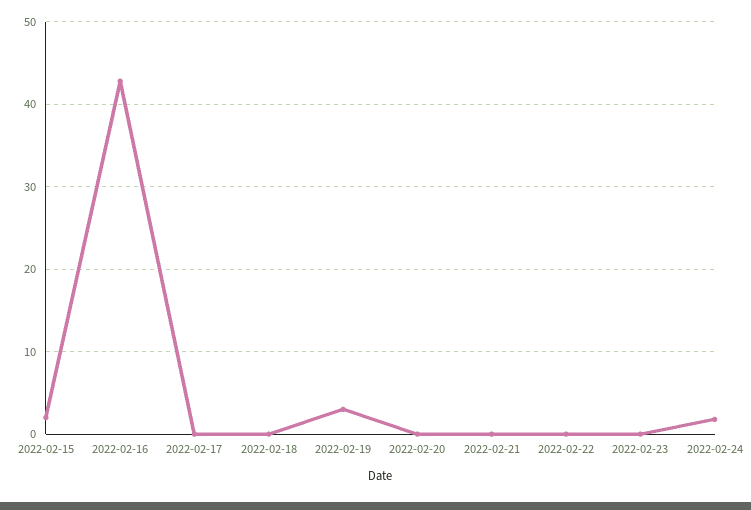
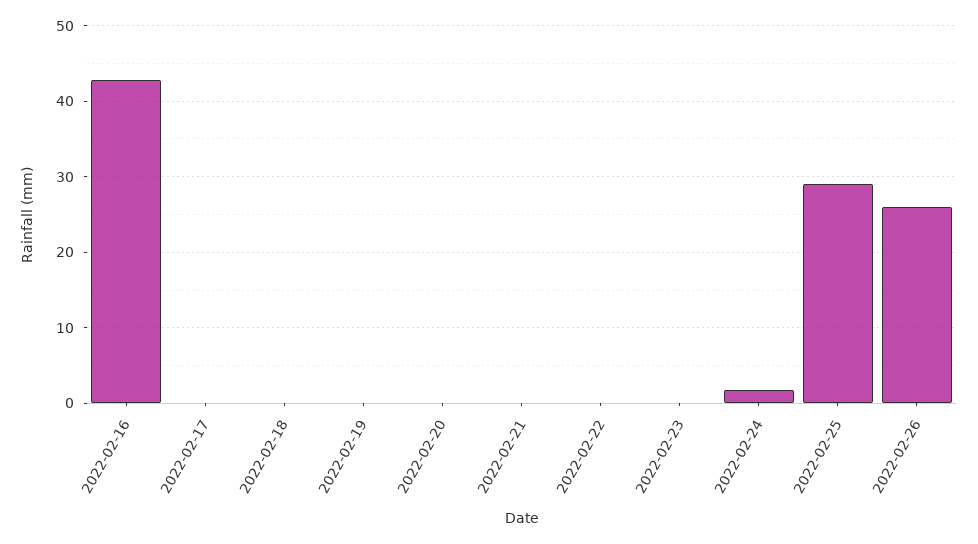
2022-02-15: 2 -> none
2022-02-19: 3 -> 0
2022-02-25: none -> 29
2022-02-26: none -> 26

